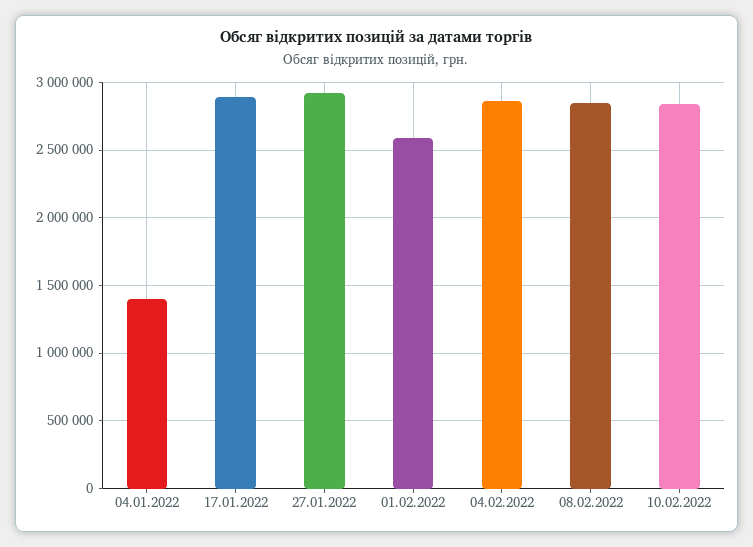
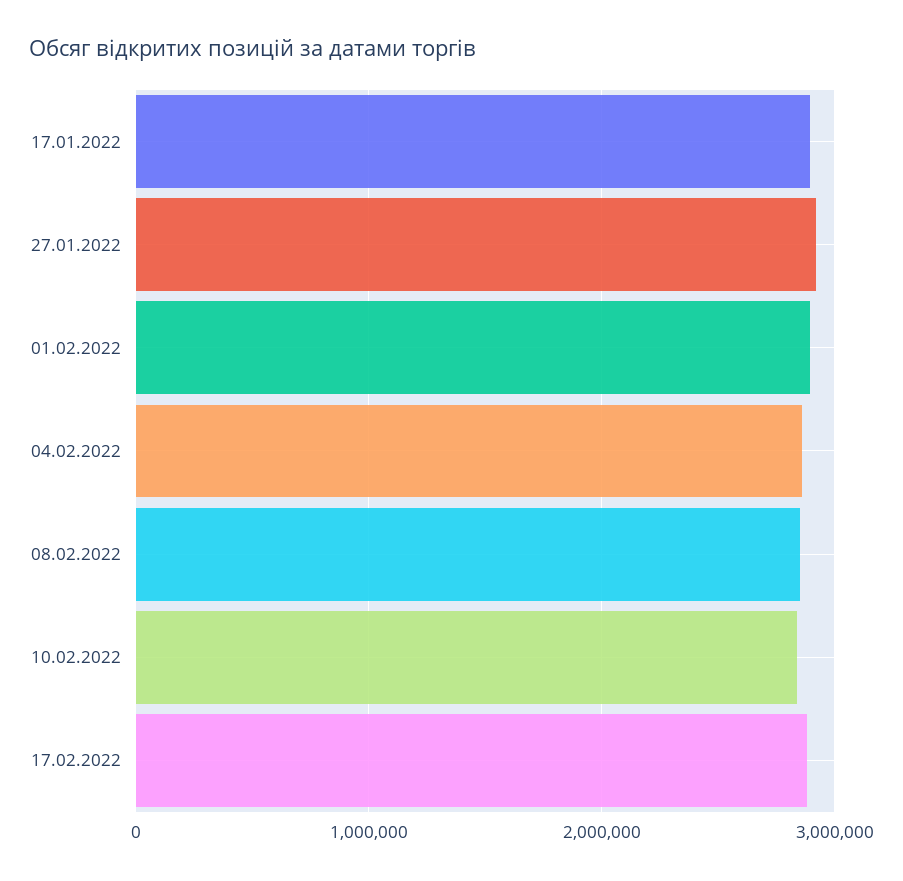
04.01.2022: 1400000 -> none
01.02.2022: 2600000 -> 2900000
17.02.2022: none -> 2900000

